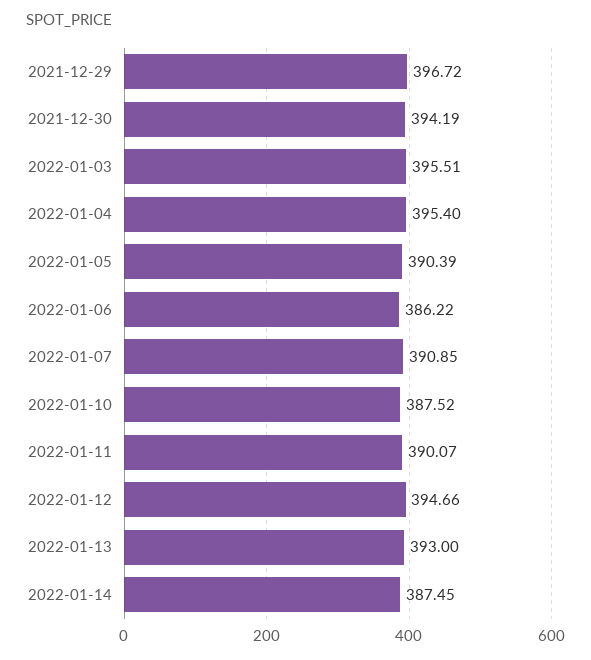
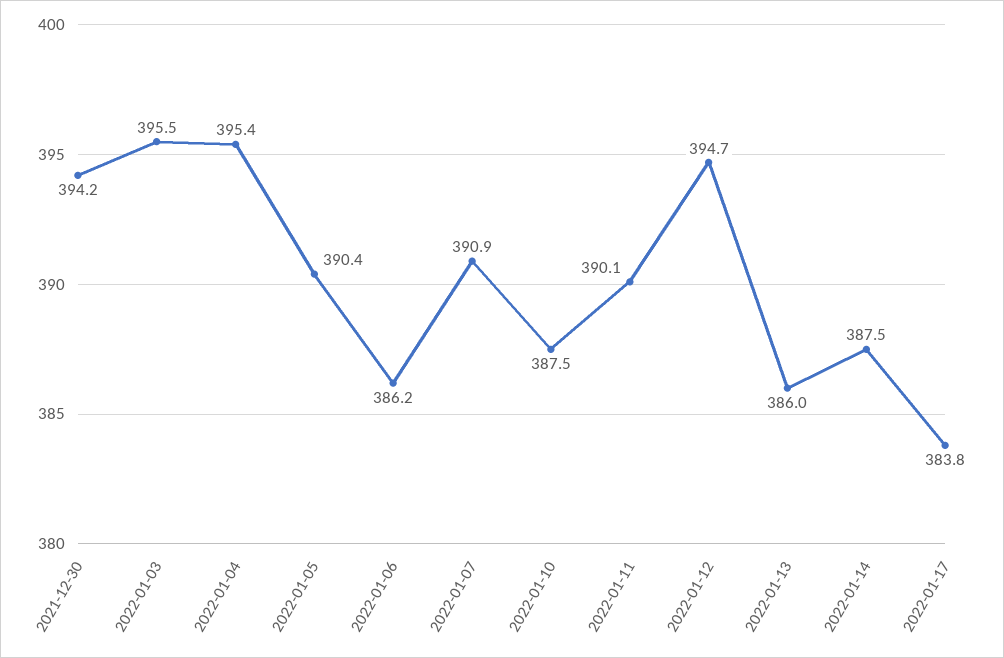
2021-12-29: 396.72 -> none
2022-01-13: 393 -> 386
2022-01-17: none -> 383.8

